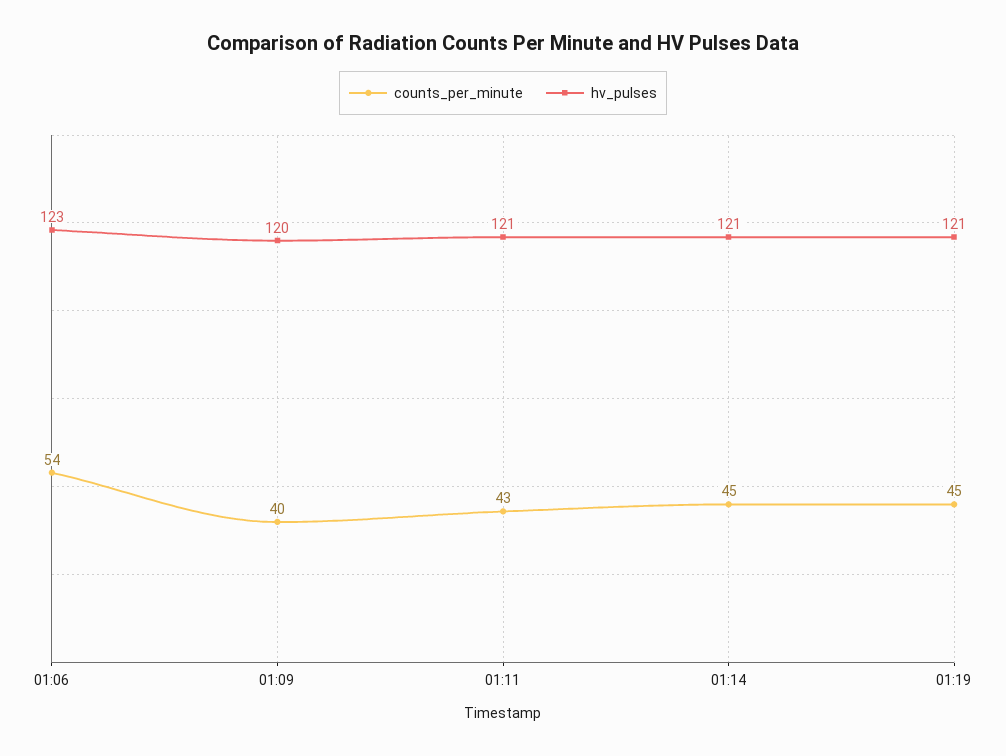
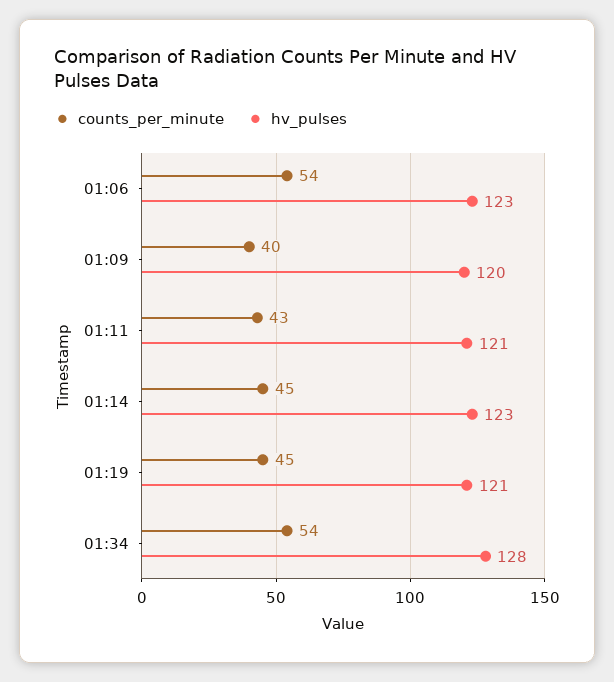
hv_pulses, 01:14: 121 -> 123
counts_per_minute, 01:34: none -> 54
hv_pulses, 01:34: none -> 128

